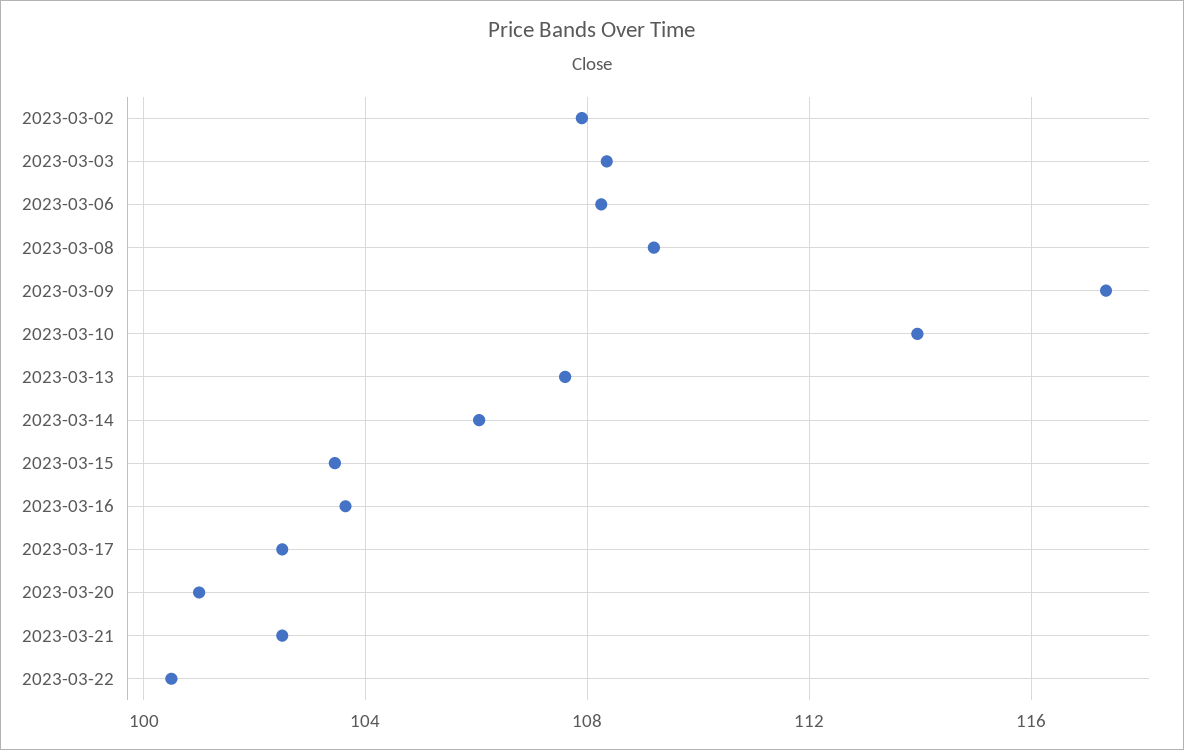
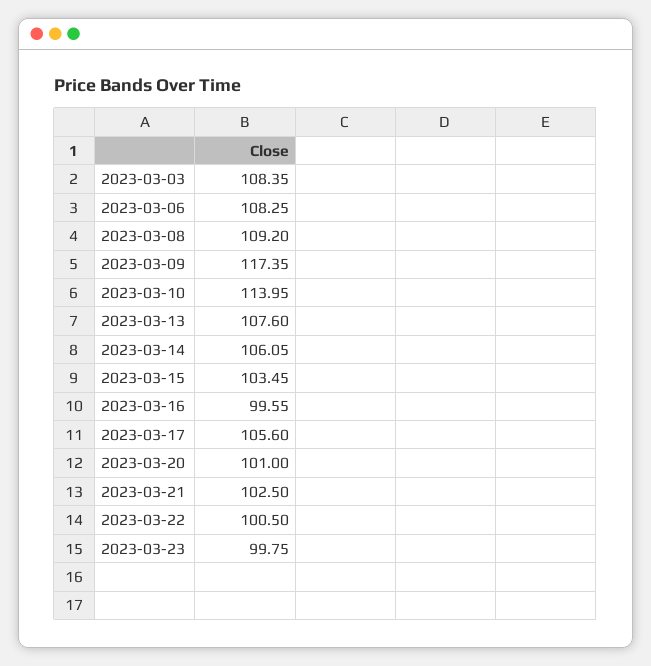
2023-03-02: 108 -> none
2023-03-16: 103.5 -> 99.55
2023-03-17: 102.5 -> 105.6
2023-03-23: none -> 99.75

